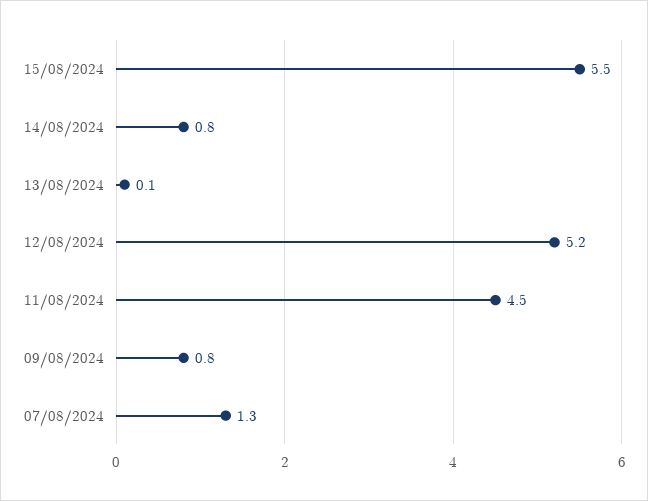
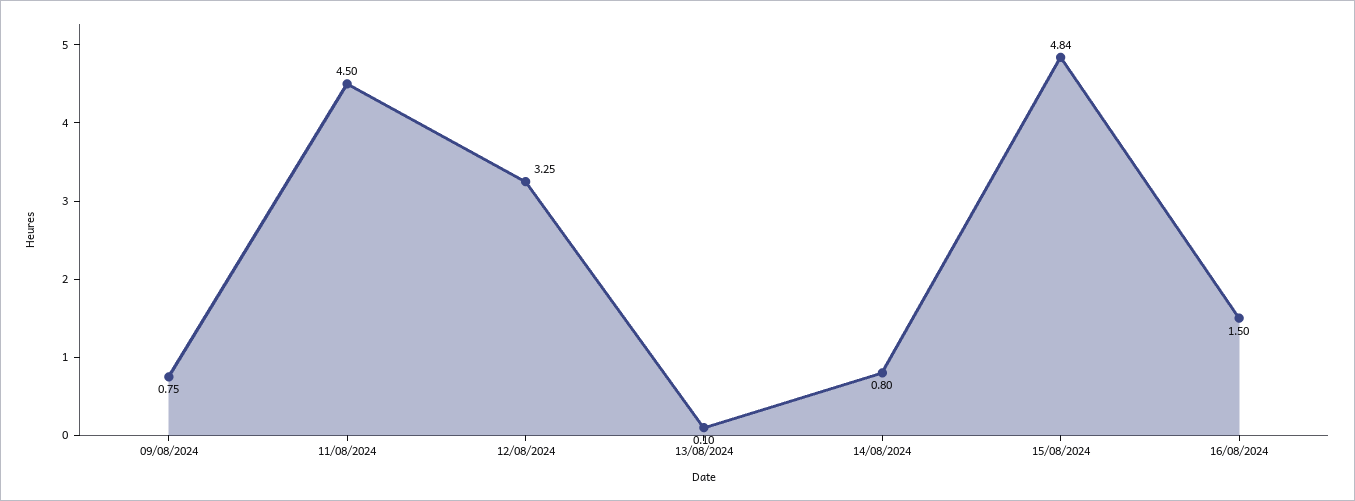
15/08/2024: 5.5 -> 4.84
12/08/2024: 5.2 -> 3.25
07/08/2024: 1.3 -> none
16/08/2024: none -> 1.5

